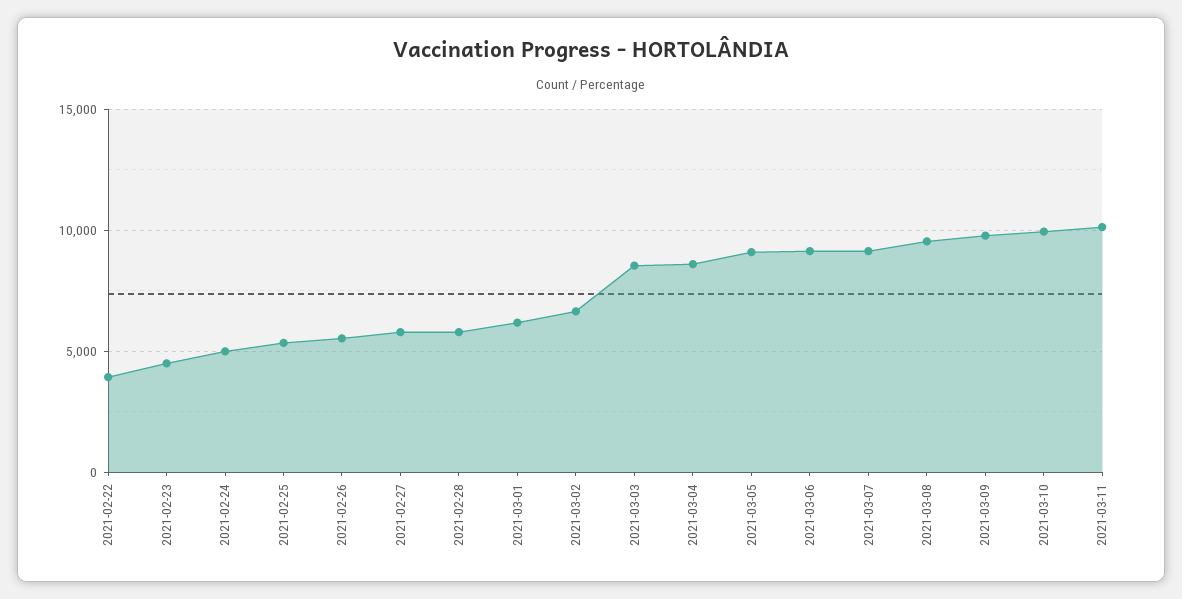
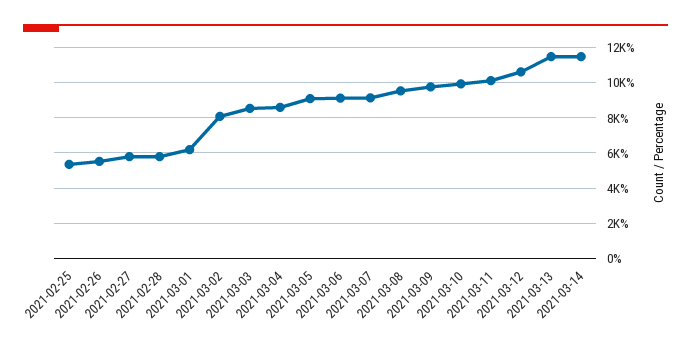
2021-02-22: 4000 -> none
2021-02-23: 4500 -> none
2021-02-24: 5000 -> none
2021-03-02: 6500 -> 8000
2021-03-12: none -> 10500
2021-03-13: none -> 11500
2021-03-14: none -> 11500

